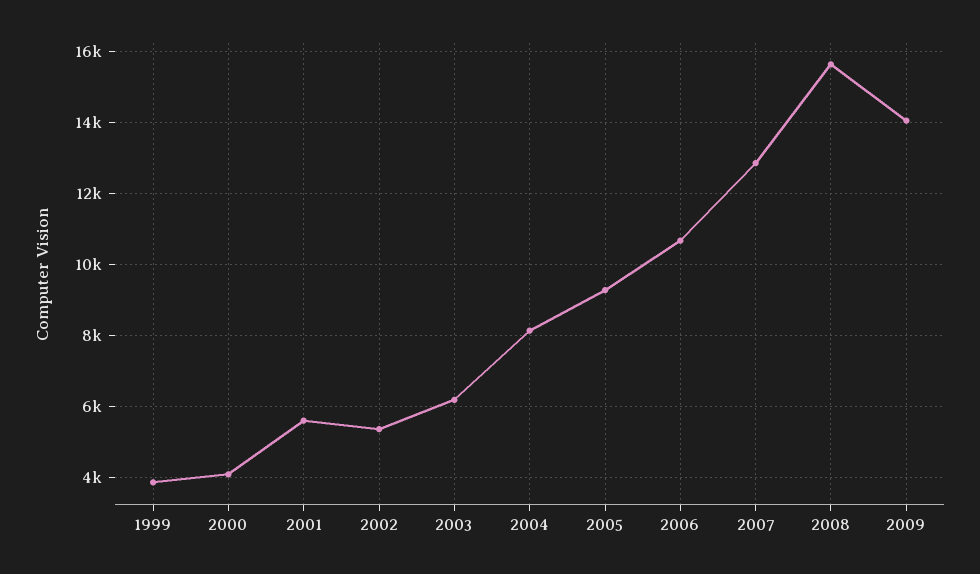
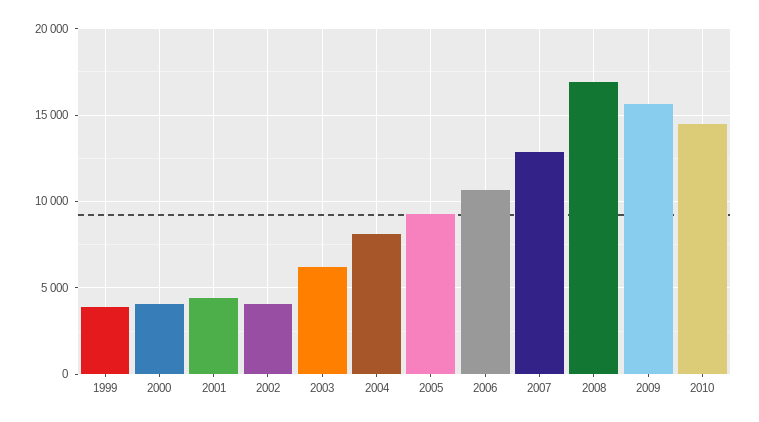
2001: 5600 -> 4500
2002: 5400 -> 4000
2008: 15600 -> 17000
2009: 14000 -> 15500
2010: none -> 14500

